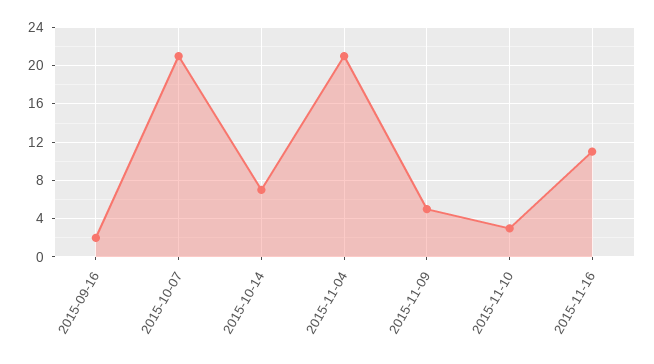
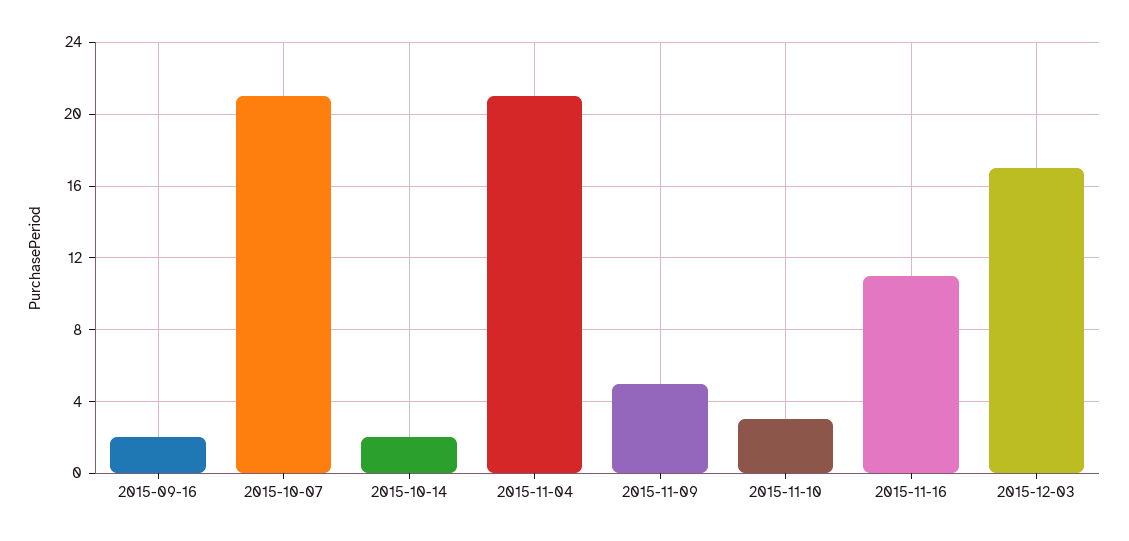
2015-10-14: 7 -> 2
2015-12-03: none -> 17

